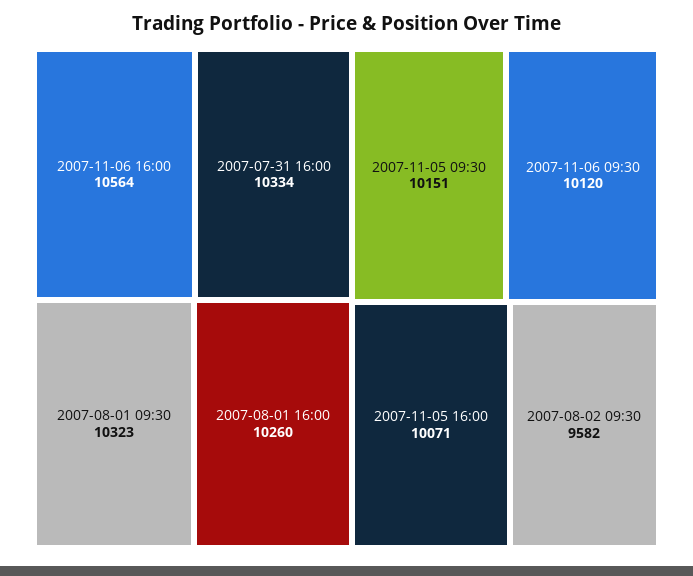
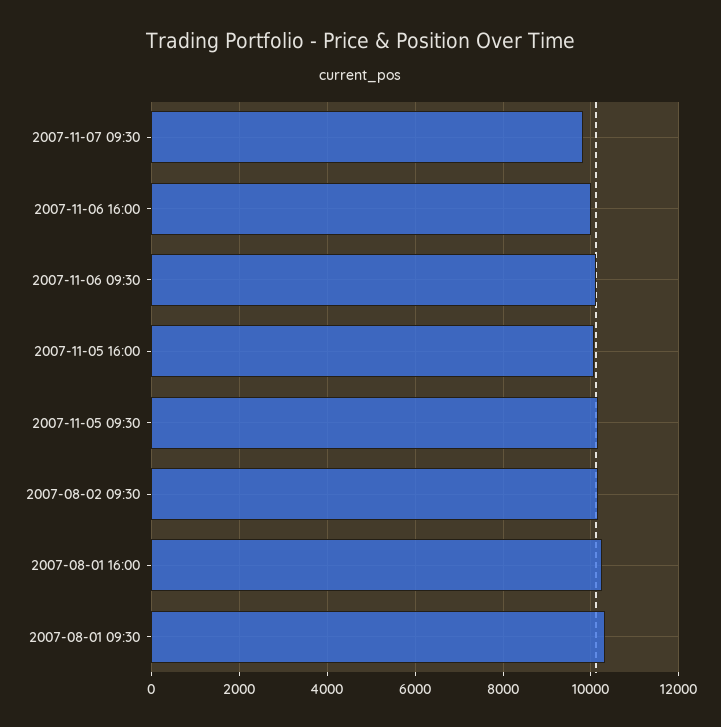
2007-11-06 16:00: 10564 -> 10000
2007-07-31 16:00: 10334 -> none
2007-08-02 09:30: 9582 -> 10200
2007-11-07 09:30: none -> 9800

